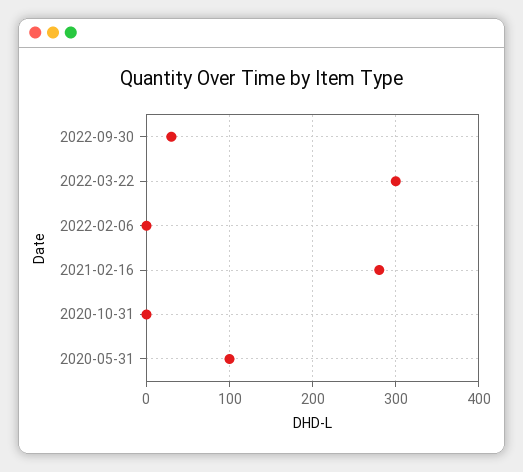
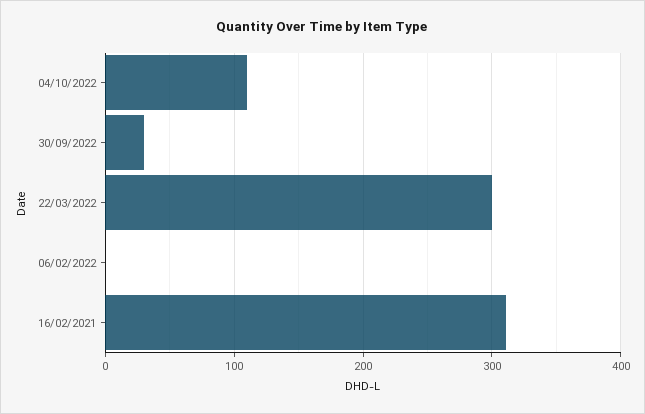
2021-02-16: 280 -> 310
2020-10-31: 0 -> none
2020-05-31: 100 -> none
04/10/2022: none -> 110

